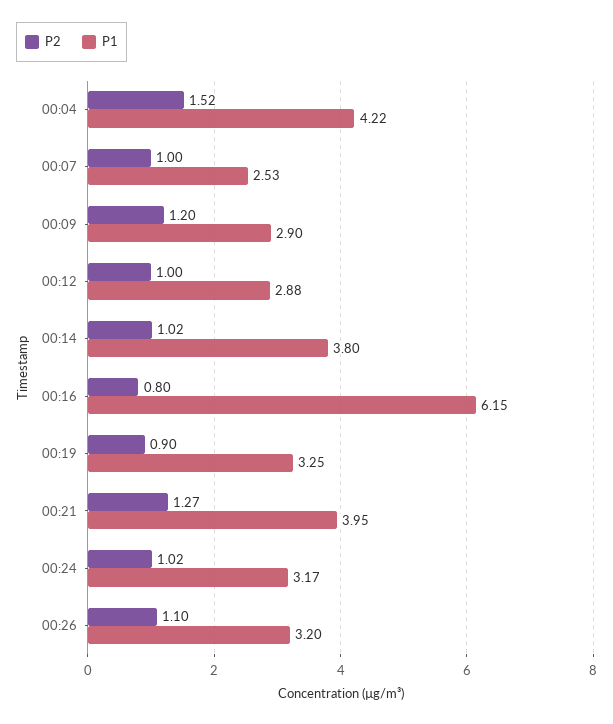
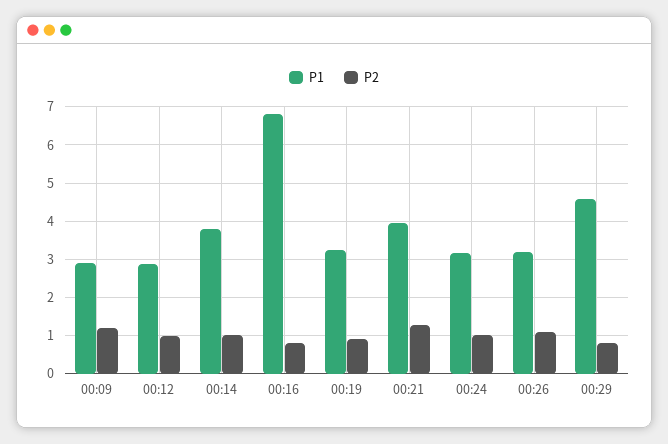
P2, 00:04: 1.52 -> none
P1, 00:04: 4.22 -> none
P2, 00:07: 1 -> none
P1, 00:07: 2.53 -> none
P1, 00:16: 6.15 -> 6.8
P1, 00:29: none -> 4.6
P2, 00:29: none -> 0.8

